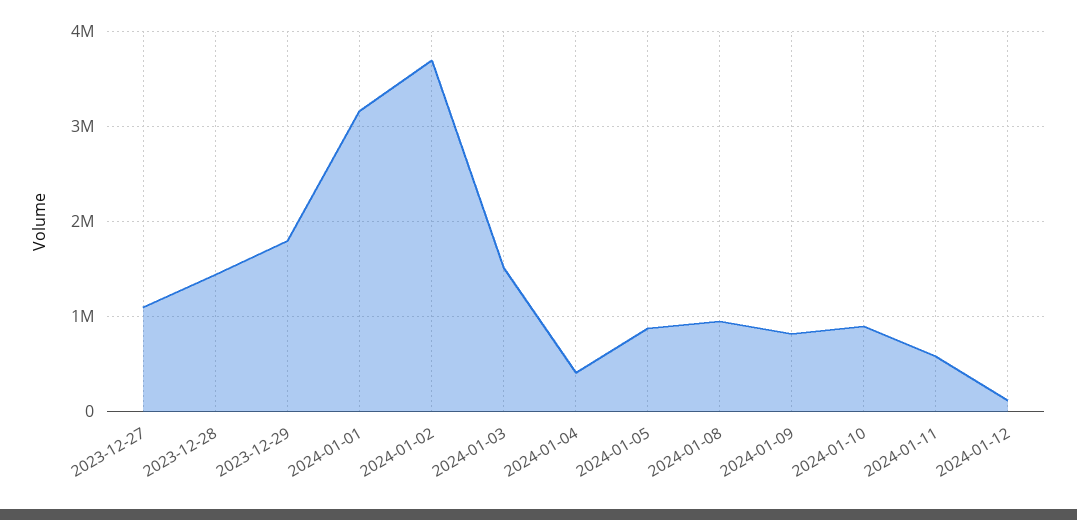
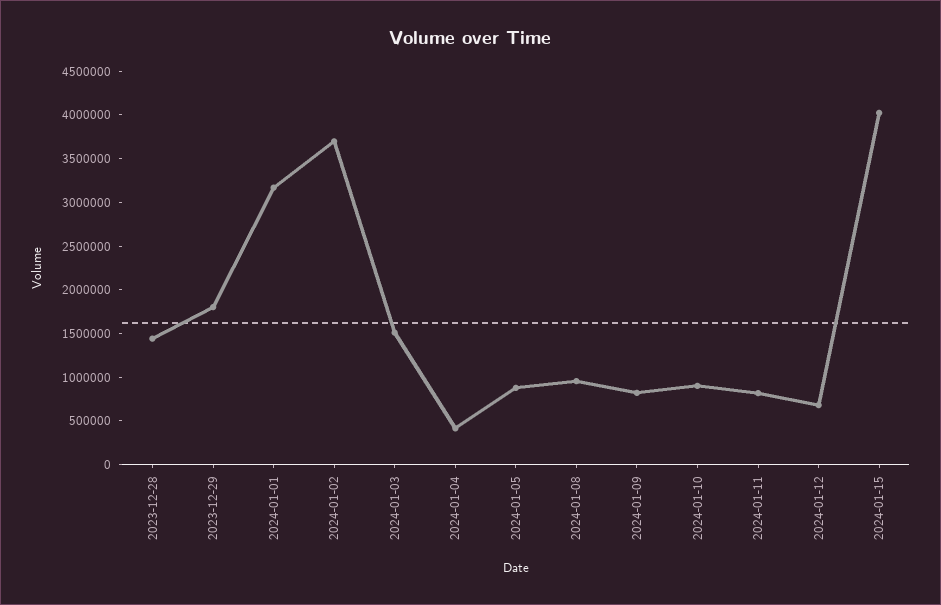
2023-12-27: 1100000 -> none
2024-01-11: 600000 -> 800000
2024-01-12: 100000 -> 700000
2024-01-15: none -> 4000000

